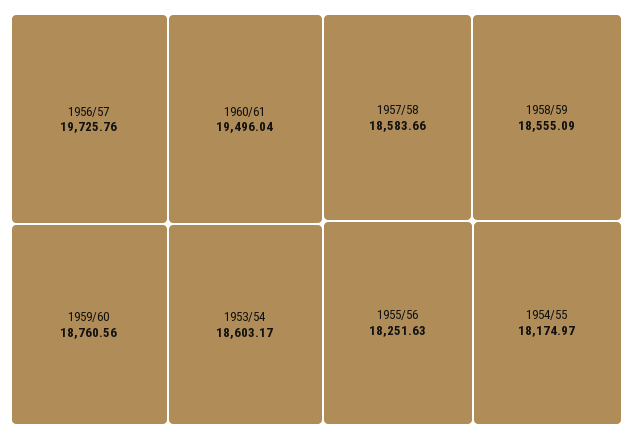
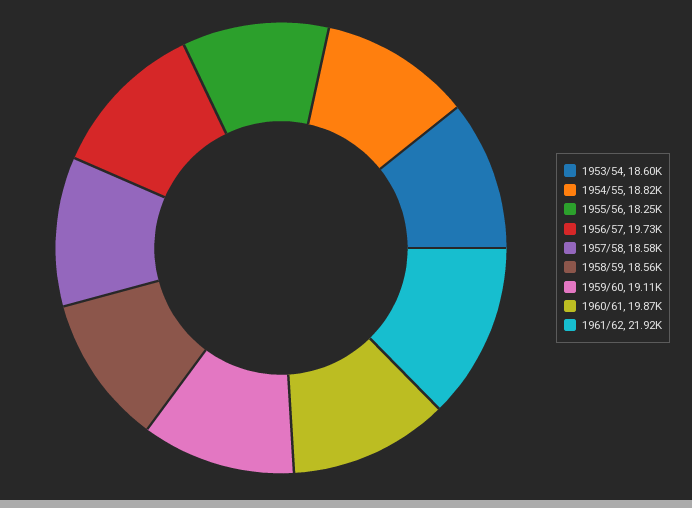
1960/61: 19496.04 -> 19870
1959/60: 18760.56 -> 19110
1954/55: 18174.97 -> 18820
1961/62: none -> 21920

